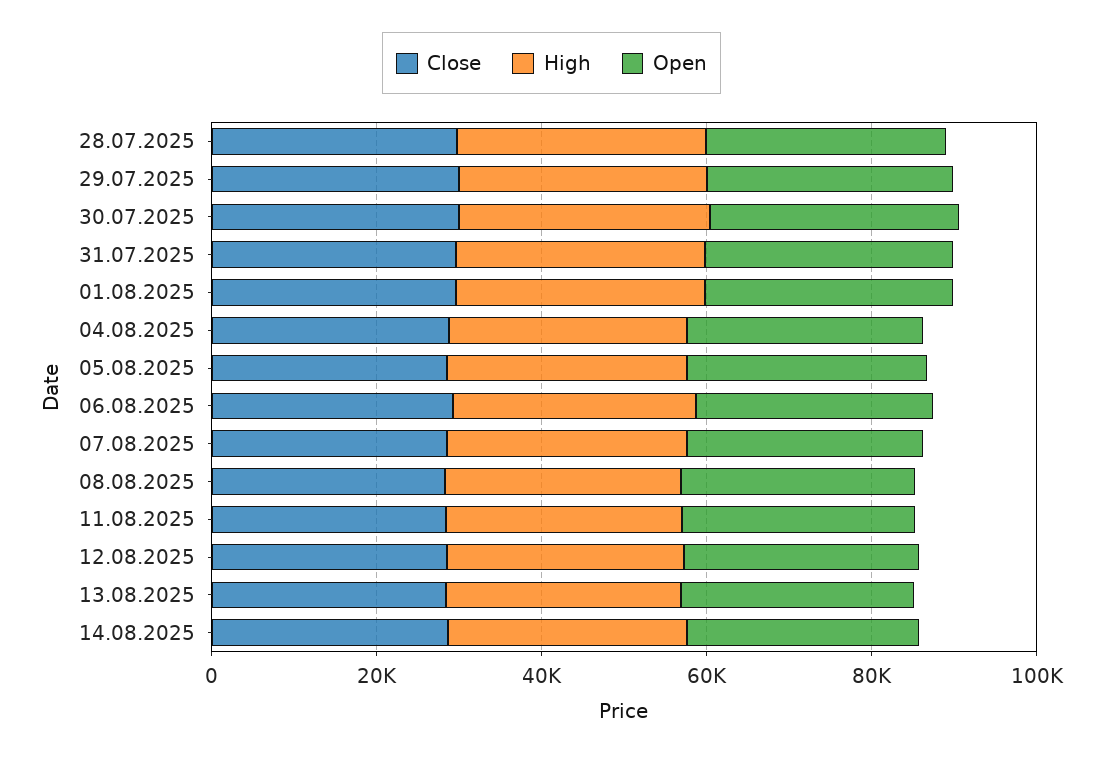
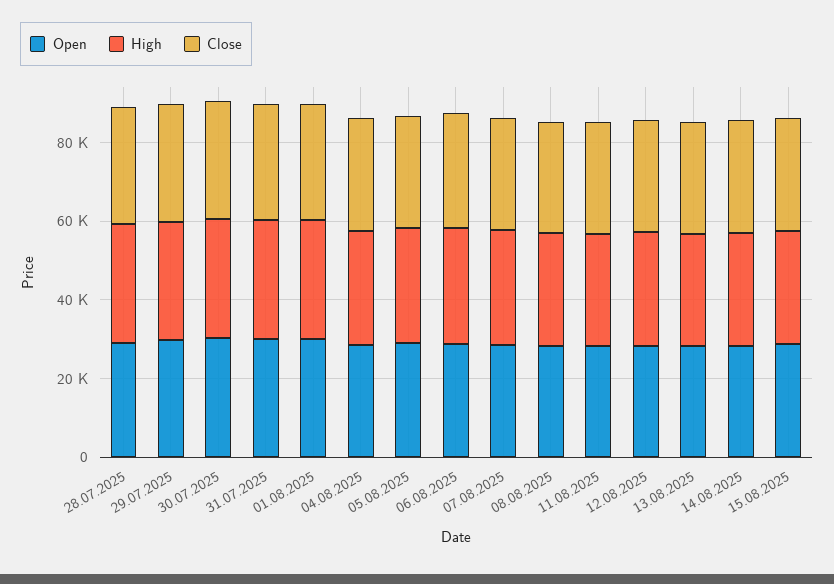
Open, 15.08.2025: none -> 30000
High, 15.08.2025: none -> 30000
Close, 15.08.2025: none -> 30000

